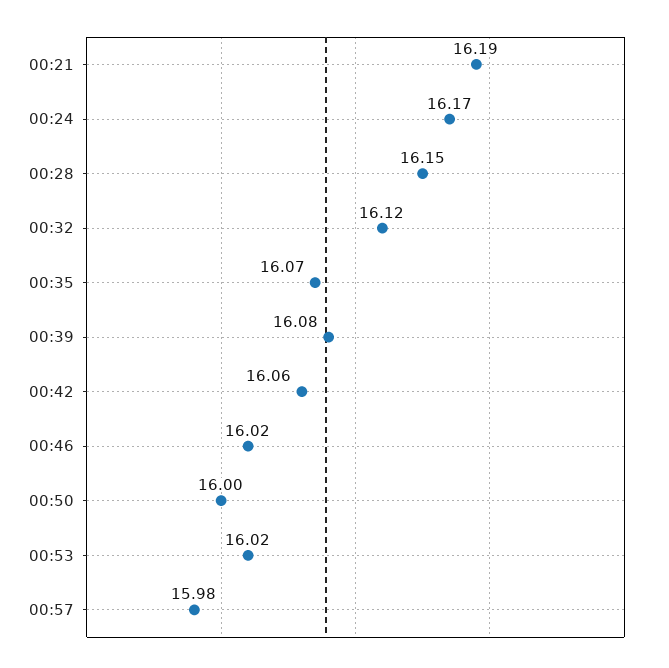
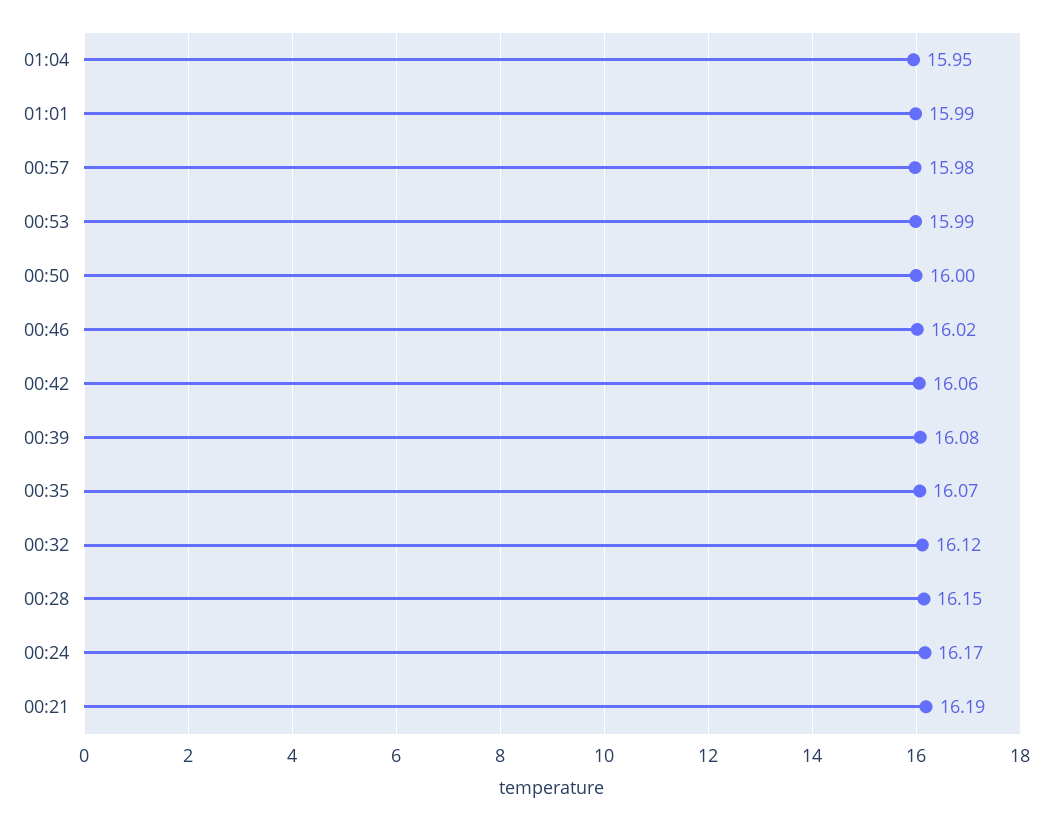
00:53: 16.02 -> 15.99
01:04: none -> 15.95
01:01: none -> 15.99

